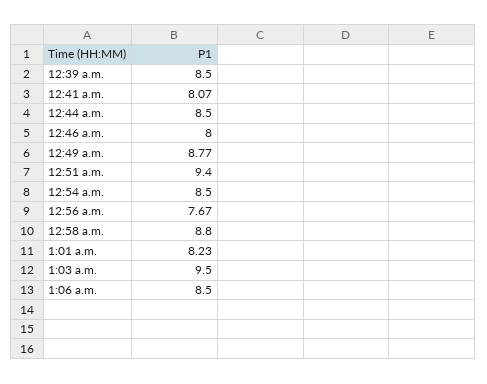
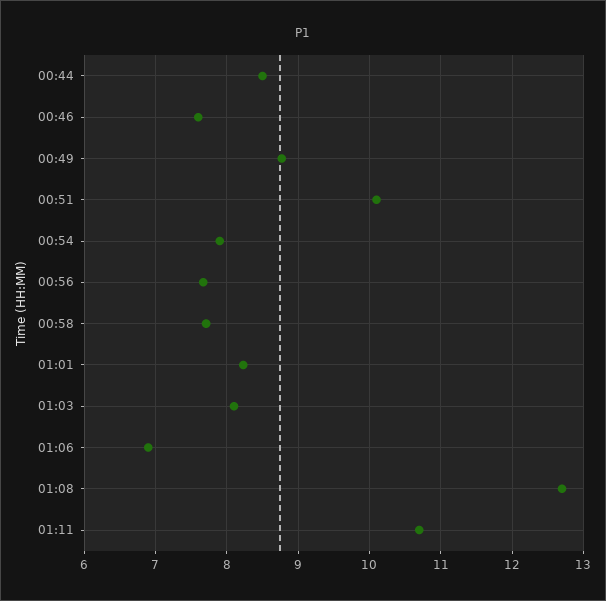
12:39 a.m.: 8.5 -> none
12:41 a.m.: 8.07 -> none
12:46 a.m.: 8 -> 7.6
12:51 a.m.: 9.4 -> 10.1
12:54 a.m.: 8.5 -> 7.9
12:58 a.m.: 8.8 -> 7.7
1:03 a.m.: 9.5 -> 8.1
1:06 a.m.: 8.5 -> 6.9
01:08: none -> 12.7
01:11: none -> 10.7

